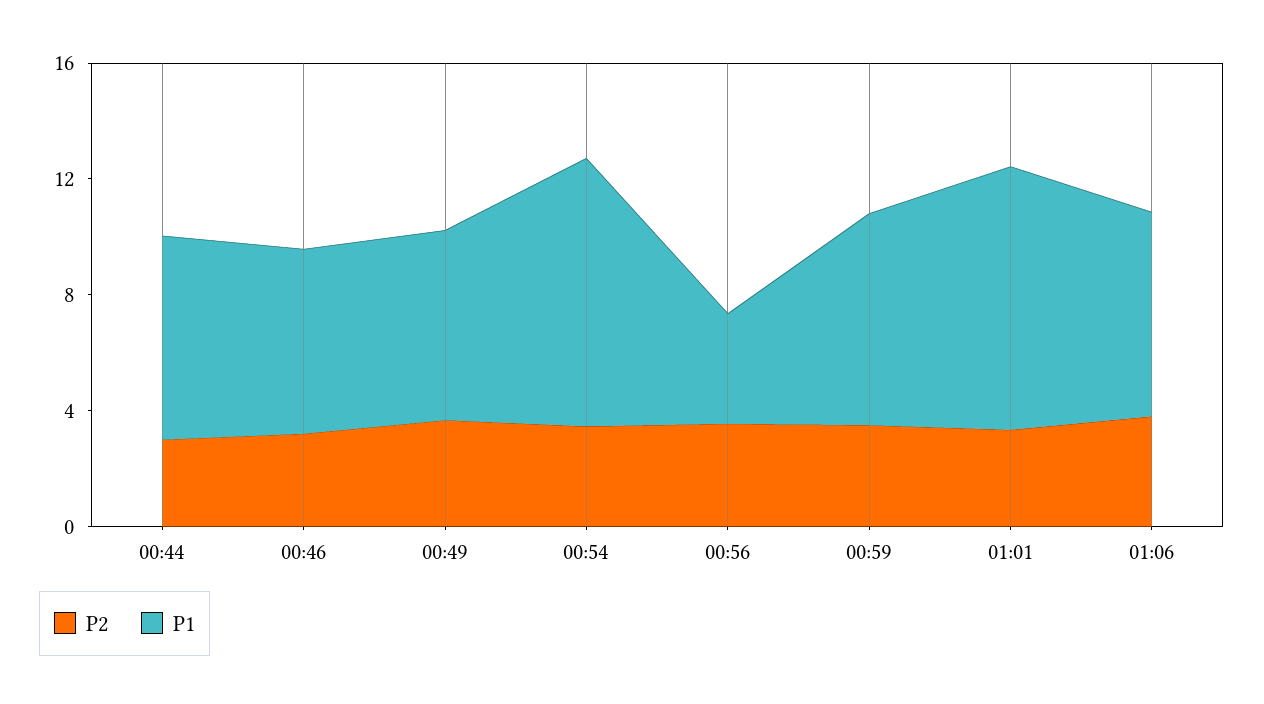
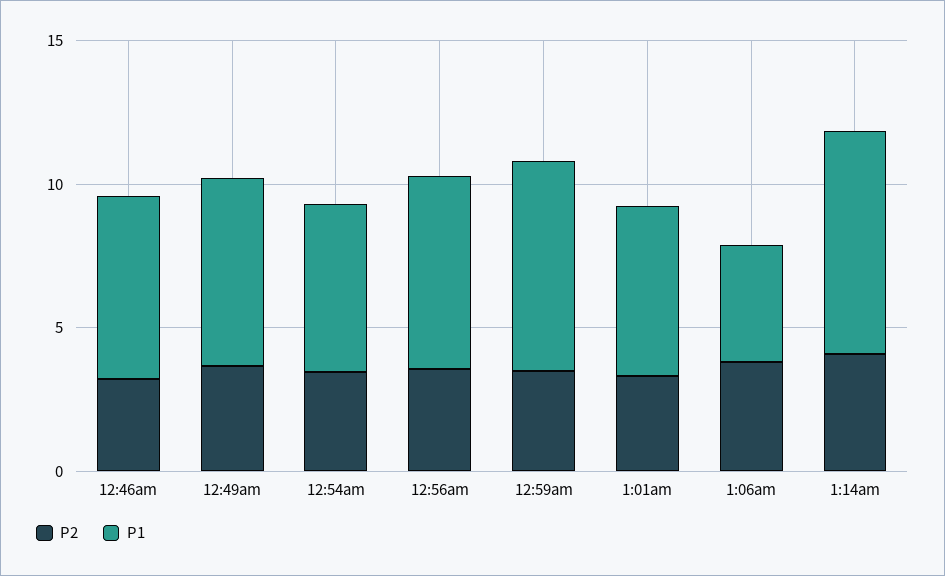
P2, 00:44: 3 -> none
P1, 00:44: 7 -> none
P1, 00:54: 9 -> 6
P1, 00:56: 4 -> 7
P1, 01:01: 9 -> 6
P1, 01:06: 7 -> 4
P2, 1:14am: none -> 4
P1, 1:14am: none -> 8

